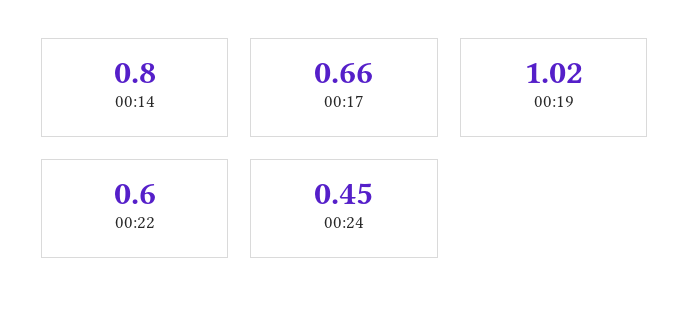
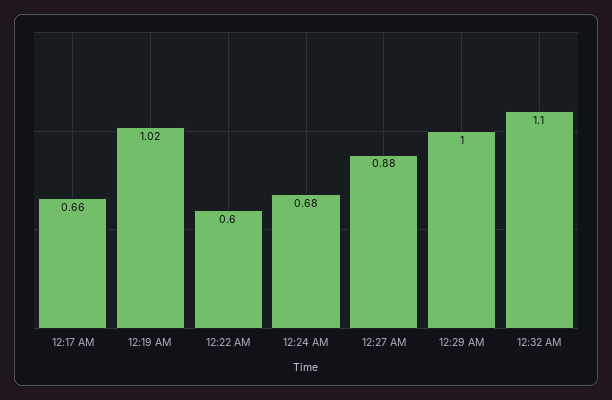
00:14: 0.8 -> none
00:24: 0.45 -> 0.68
12:27 AM: none -> 0.88
12:29 AM: none -> 1
12:32 AM: none -> 1.1

